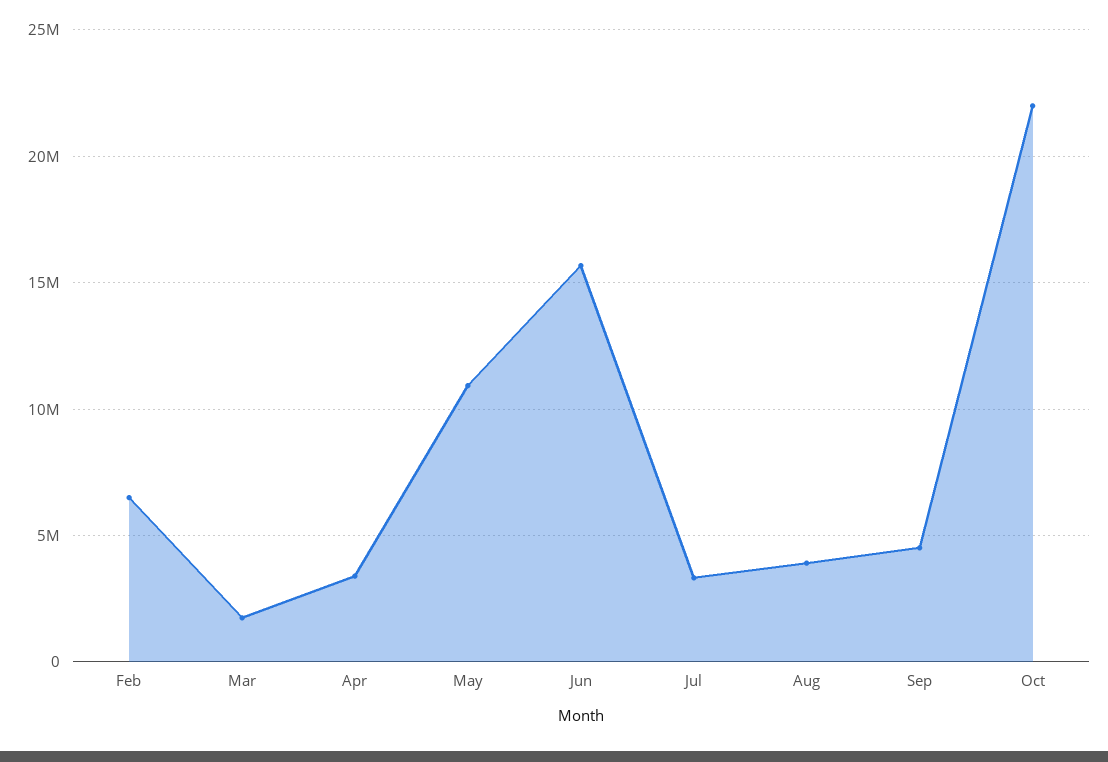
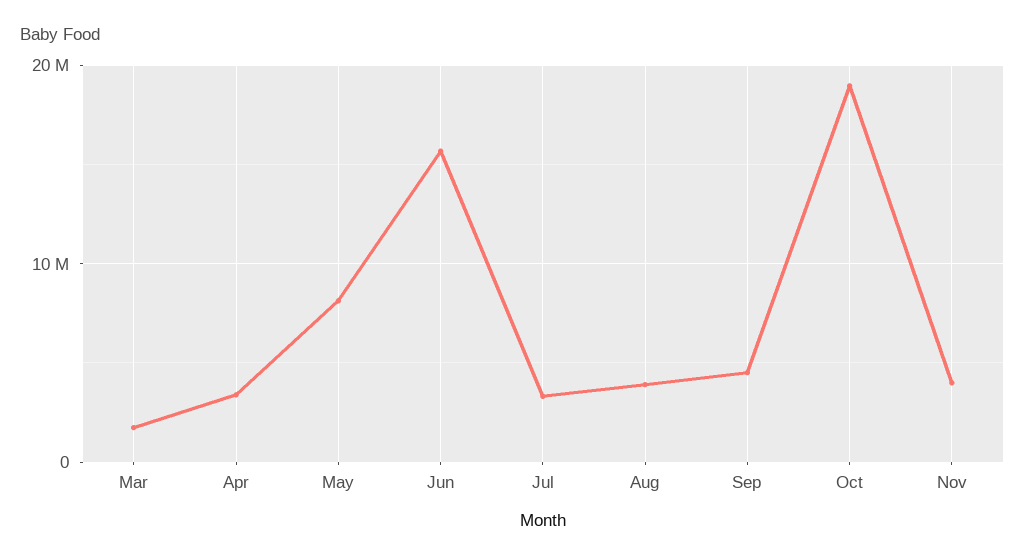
Feb: 6500000 -> none
May: 11000000 -> 8000000
Oct: 22000000 -> 19000000
Nov: none -> 4000000

